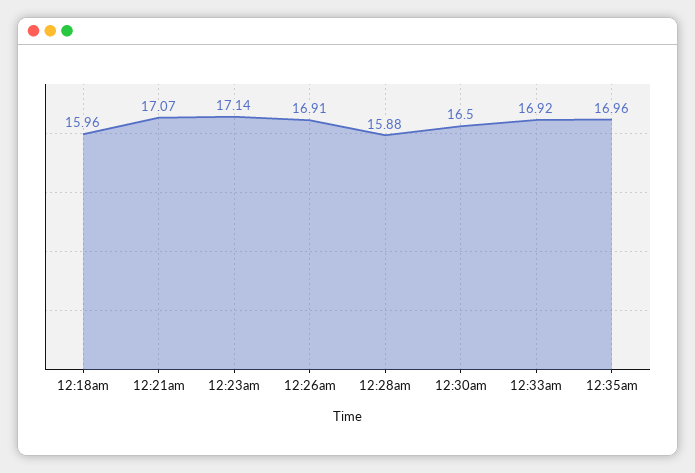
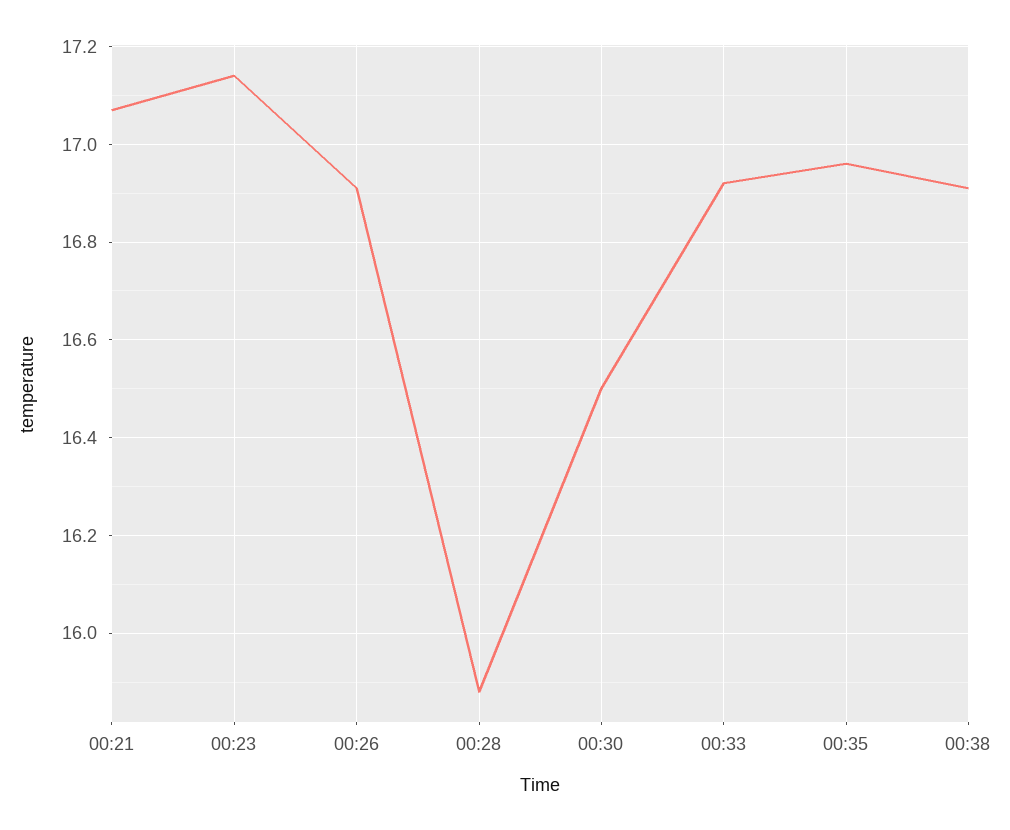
12:18am: 15.96 -> none
00:38: none -> 16.9

